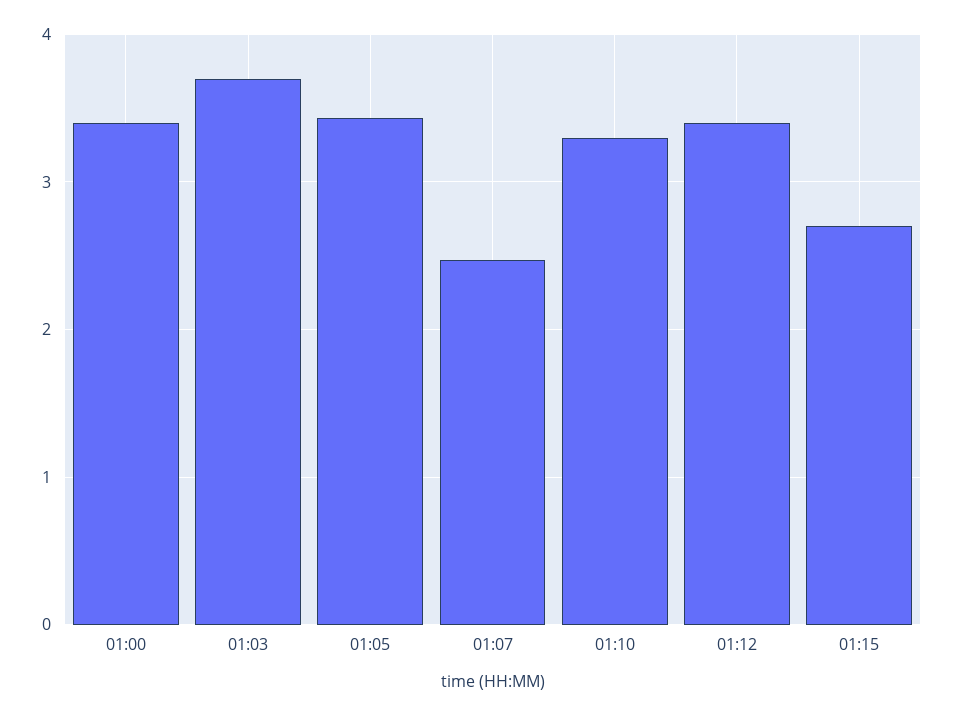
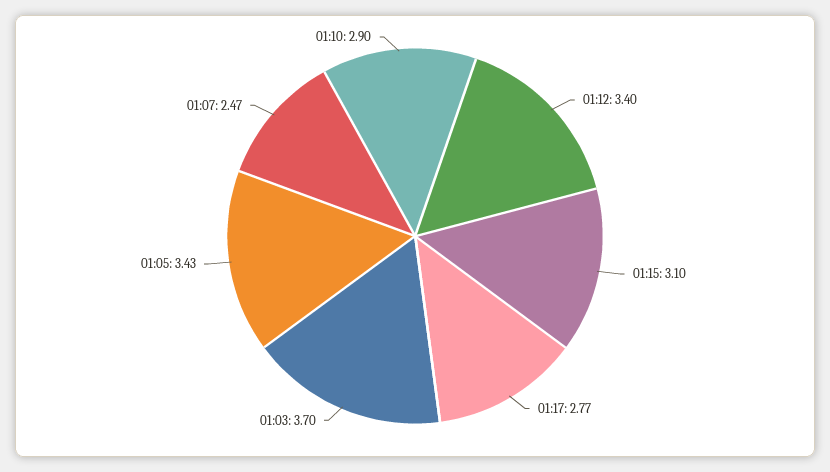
01:00: 3.4 -> none
01:10: 3.3 -> 2.9
01:15: 2.7 -> 3.1
01:17: none -> 2.77

